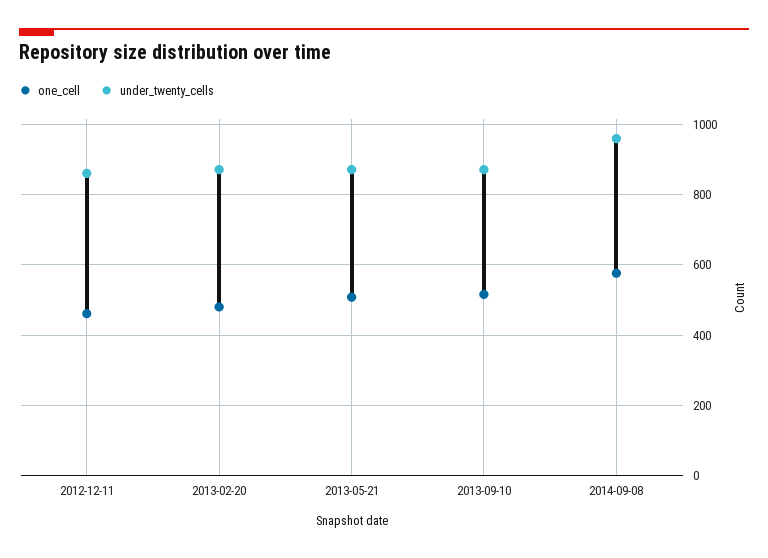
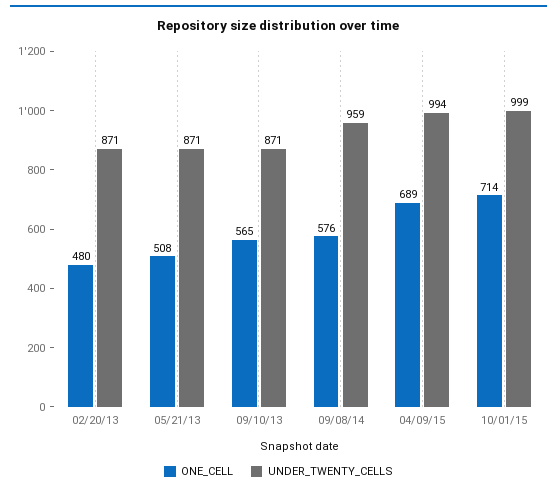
one_cell, 2012-12-11: 460 -> none
under_twenty_cells, 2012-12-11: 860 -> none
one_cell, 2013-09-10: 520 -> 565
one_cell, 04/09/15: none -> 689
under_twenty_cells, 04/09/15: none -> 994
one_cell, 10/01/15: none -> 714
under_twenty_cells, 10/01/15: none -> 999

